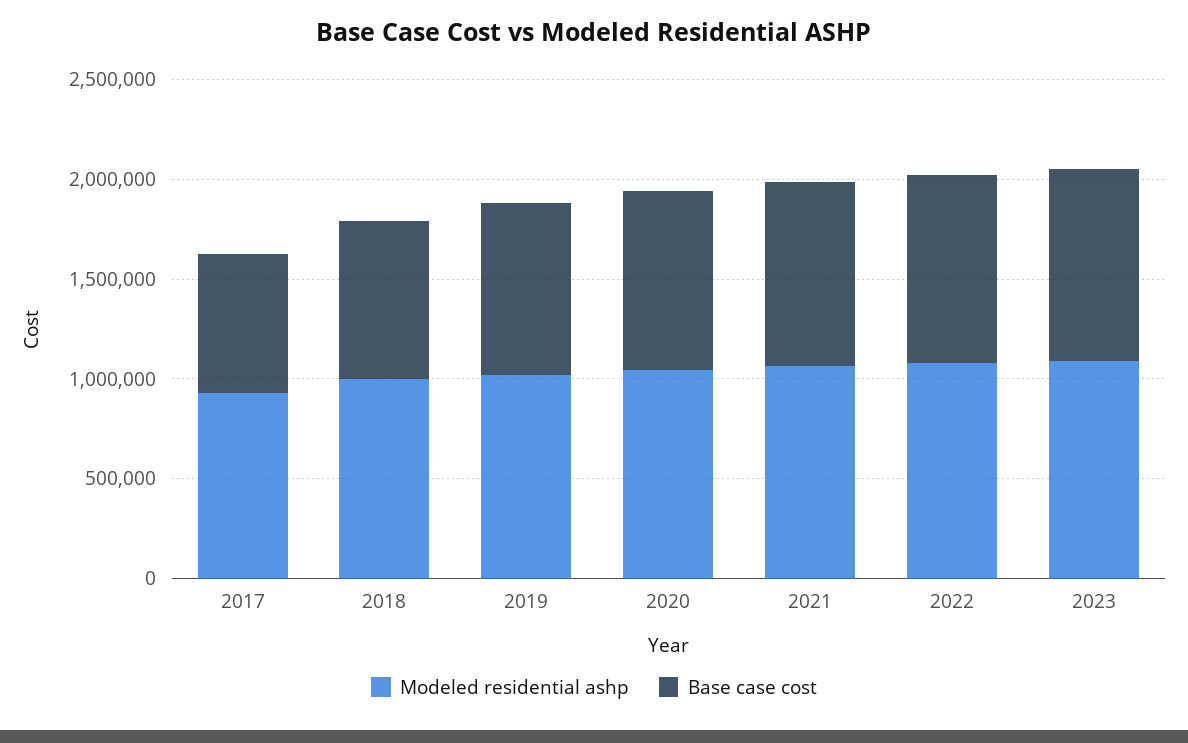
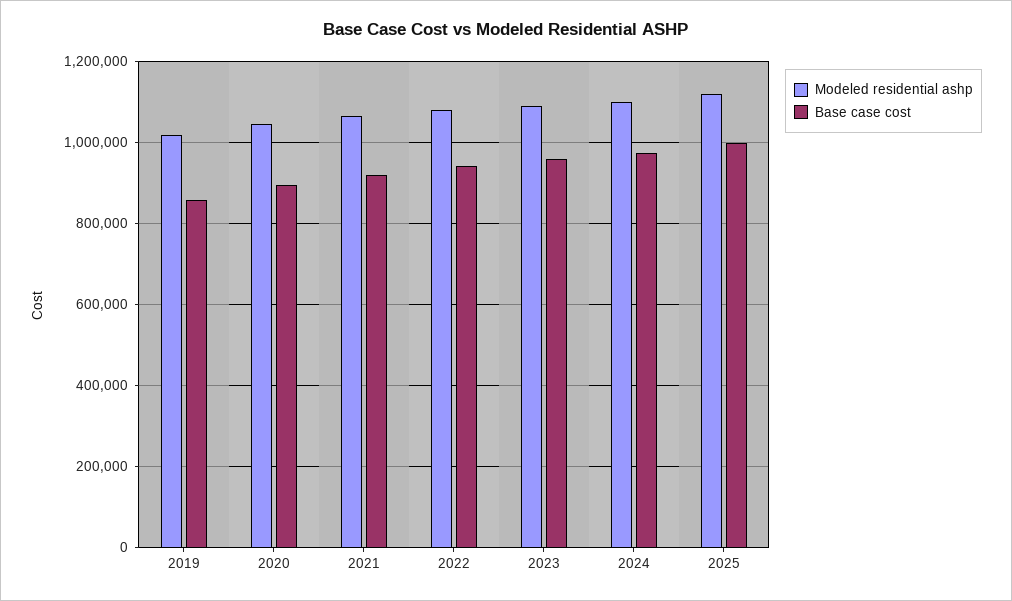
Modeled residential ashp, 2017: 900000 -> none
Base case cost, 2017: 700000 -> none
Modeled residential ashp, 2018: 1000000 -> none
Base case cost, 2018: 800000 -> none
Modeled residential ashp, 2024: none -> 1100000
Base case cost, 2024: none -> 980000
Modeled residential ashp, 2025: none -> 1120000
Base case cost, 2025: none -> 1000000

